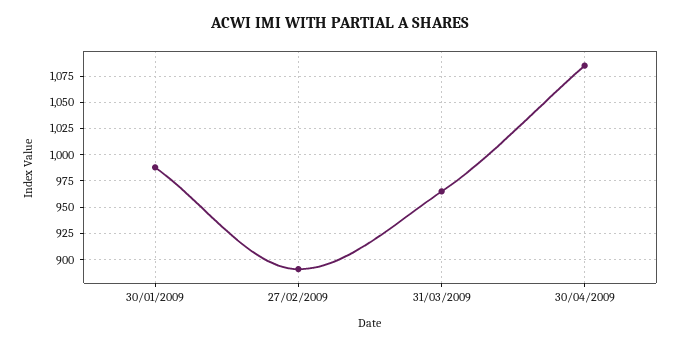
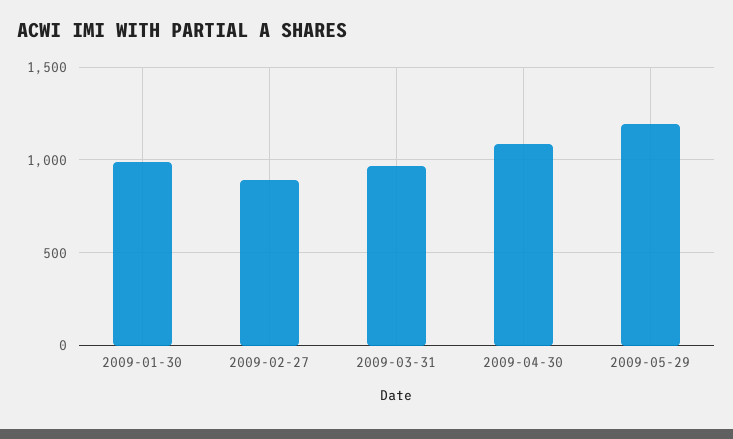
2009-05-29: none -> 1200

